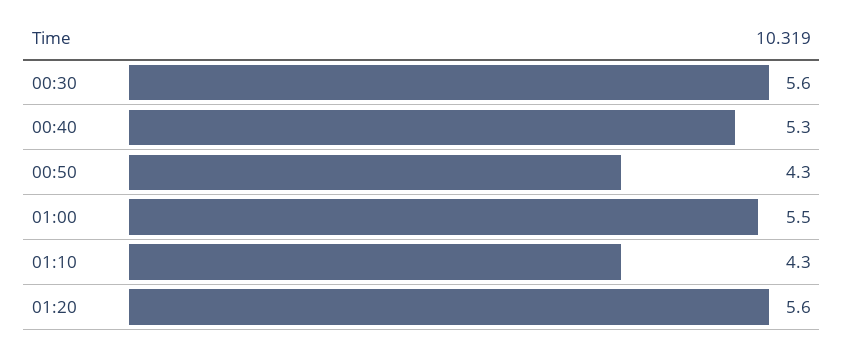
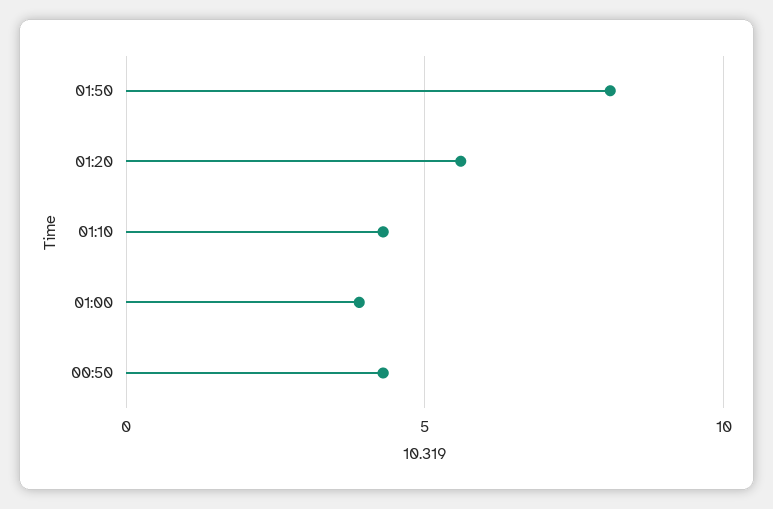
00:30: 5.6 -> none
00:40: 5.3 -> none
01:00: 5.5 -> 4
01:50: none -> 8

